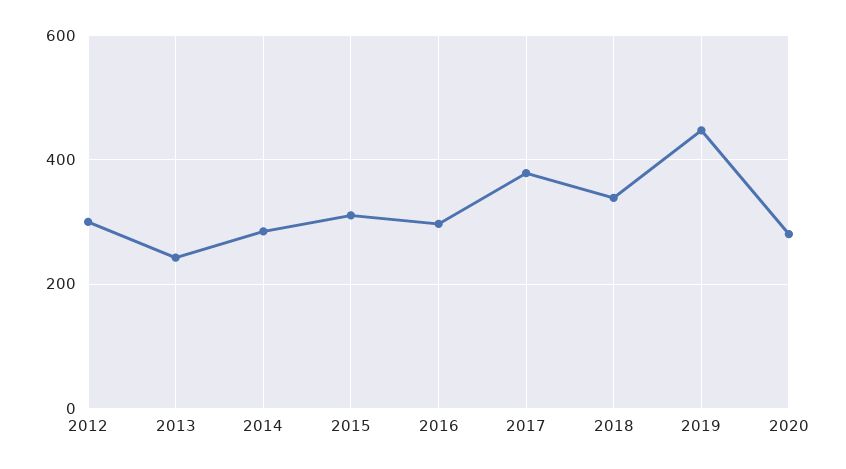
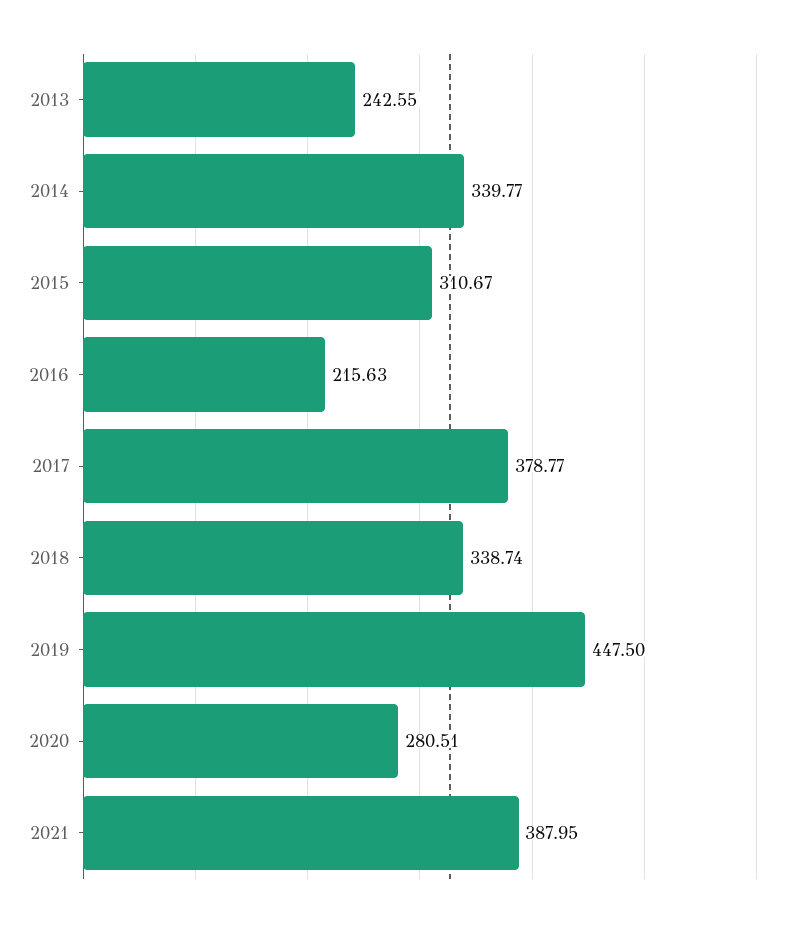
2012: 300 -> none
2014: 280 -> 339.77
2016: 300 -> 215.63
2021: none -> 387.95

